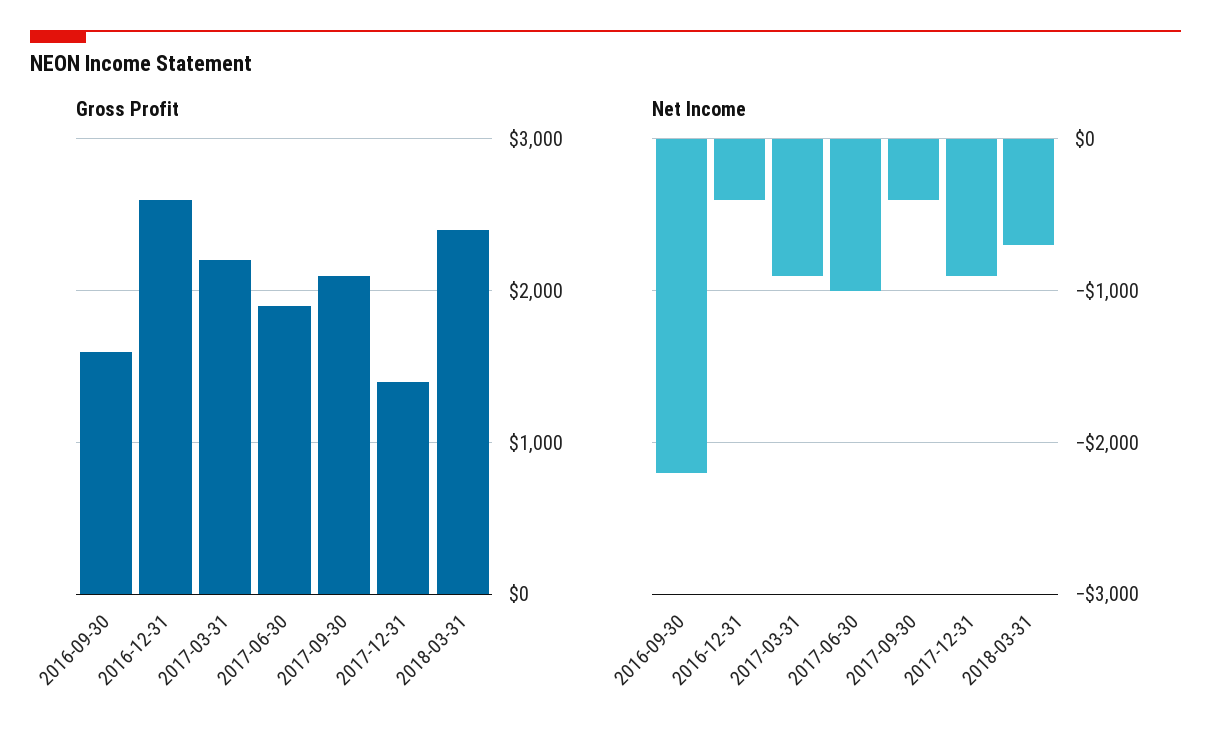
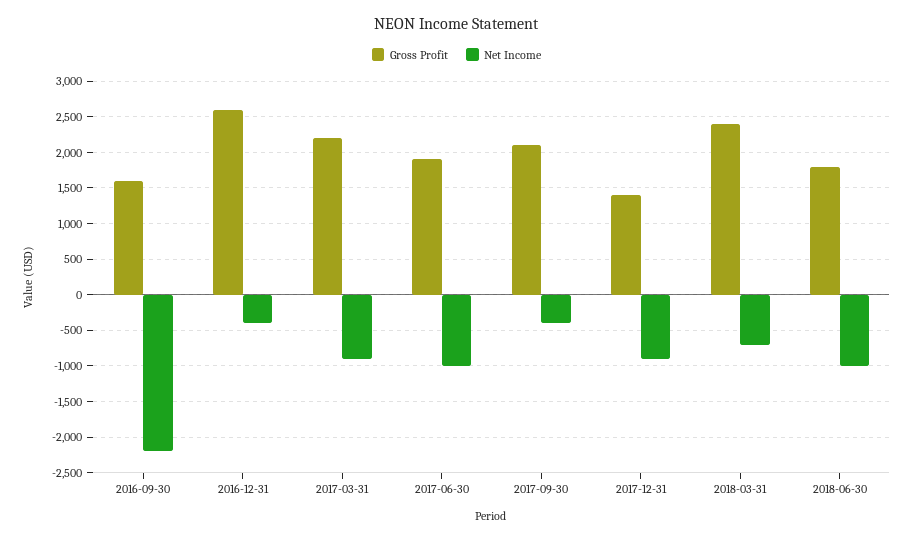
Gross Profit, 2018-06-30: none -> 1800
Net Income, 2018-06-30: none -> -1000

